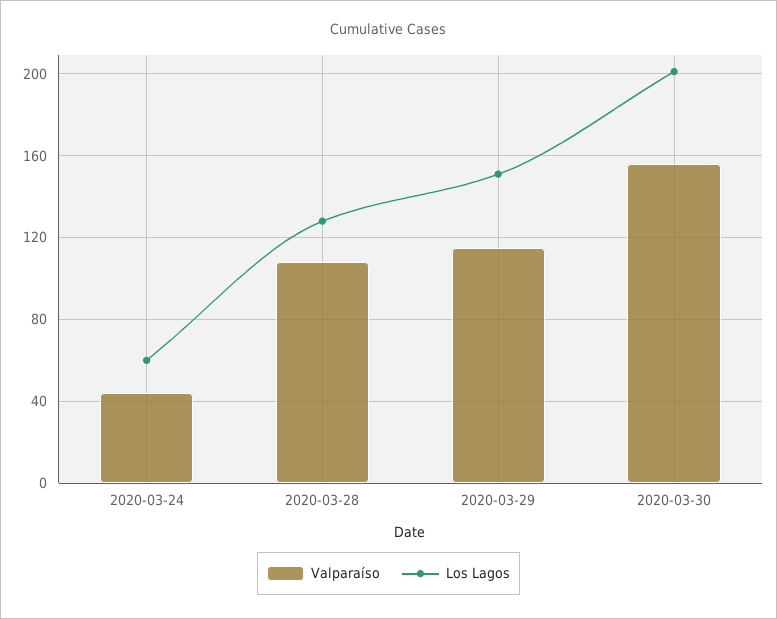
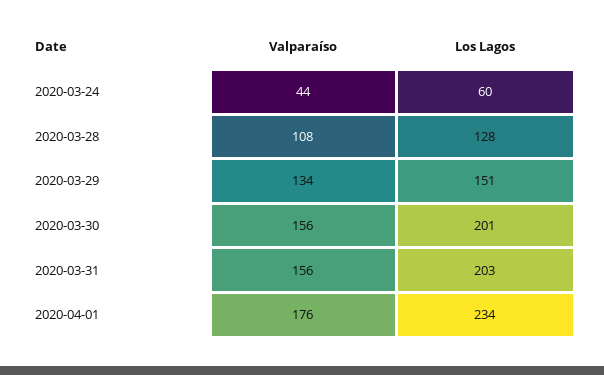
Valparaíso, 2020-03-29: 115 -> 134
Valparaíso, 2020-03-31: none -> 156
Los Lagos, 2020-03-31: none -> 203
Valparaíso, 2020-04-01: none -> 176
Los Lagos, 2020-04-01: none -> 234

